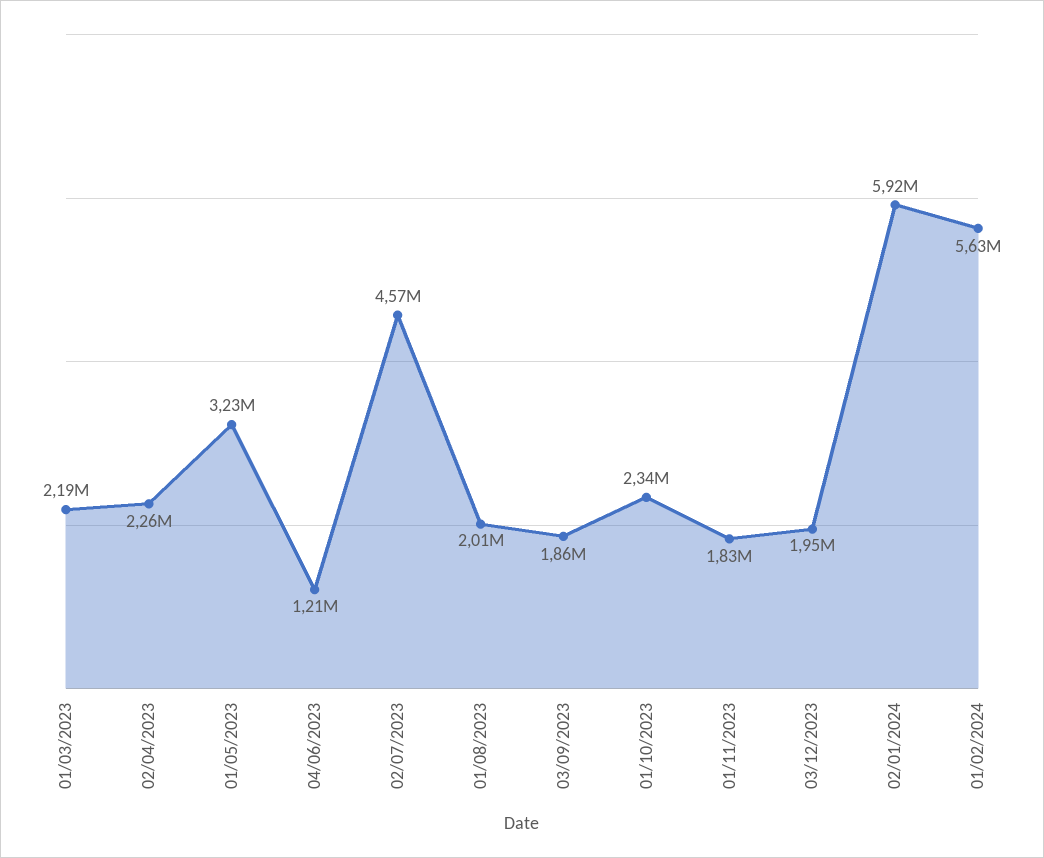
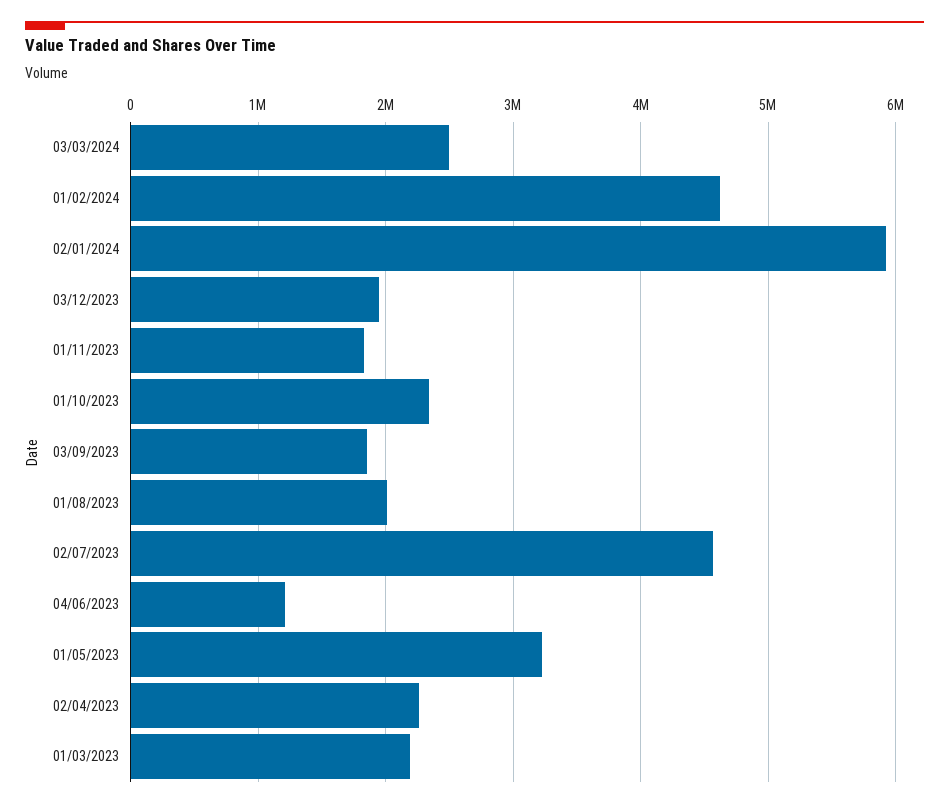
01/02/2024: 5630000 -> 4600000
03/03/2024: none -> 2500000

